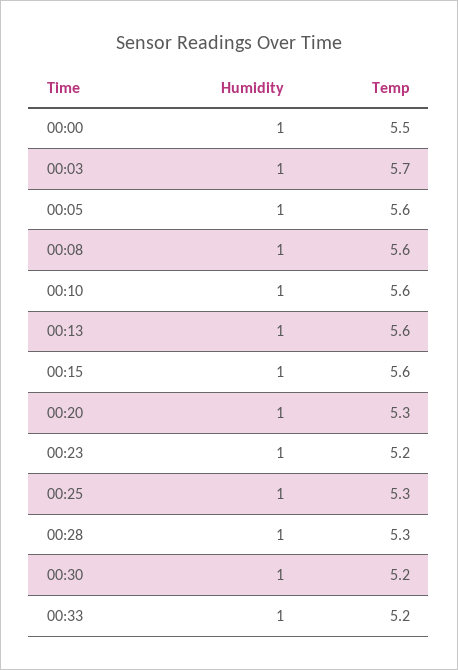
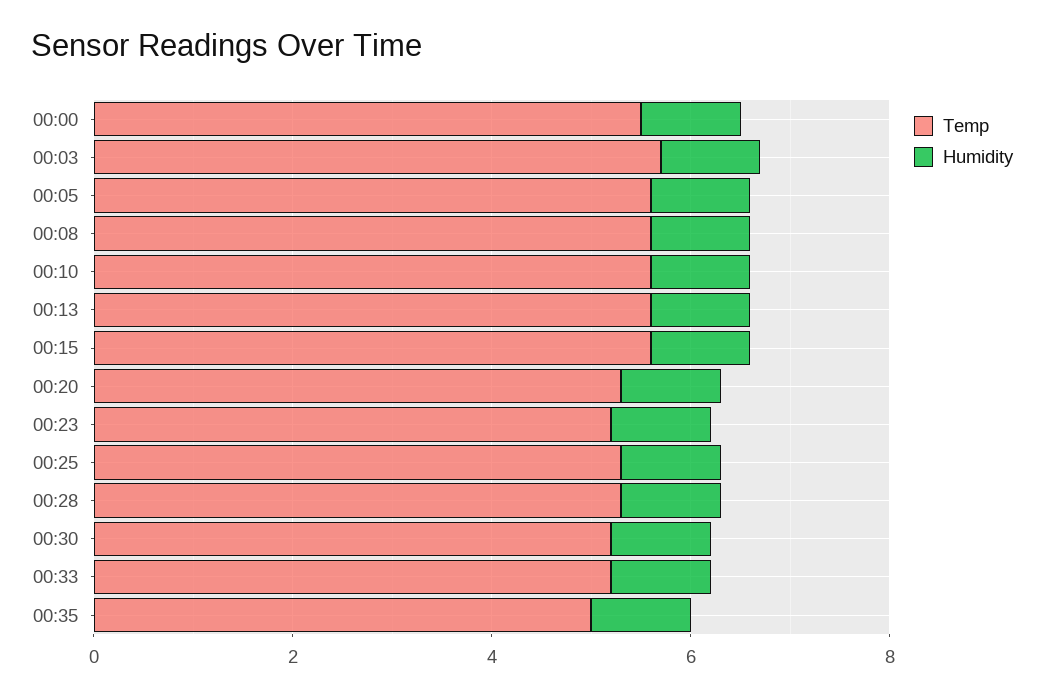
Temp, 00:35: none -> 5
Humidity, 00:35: none -> 1

